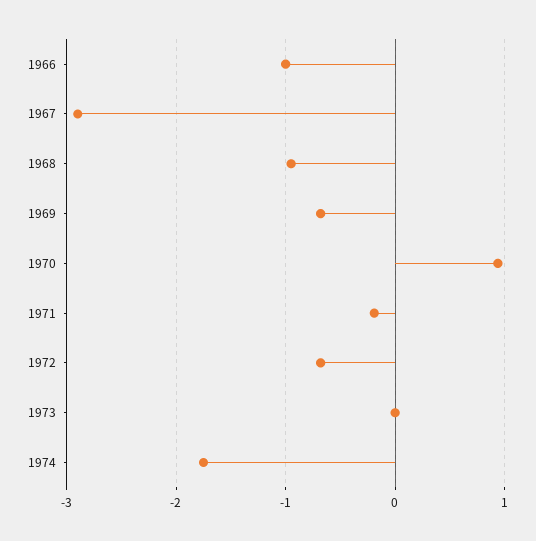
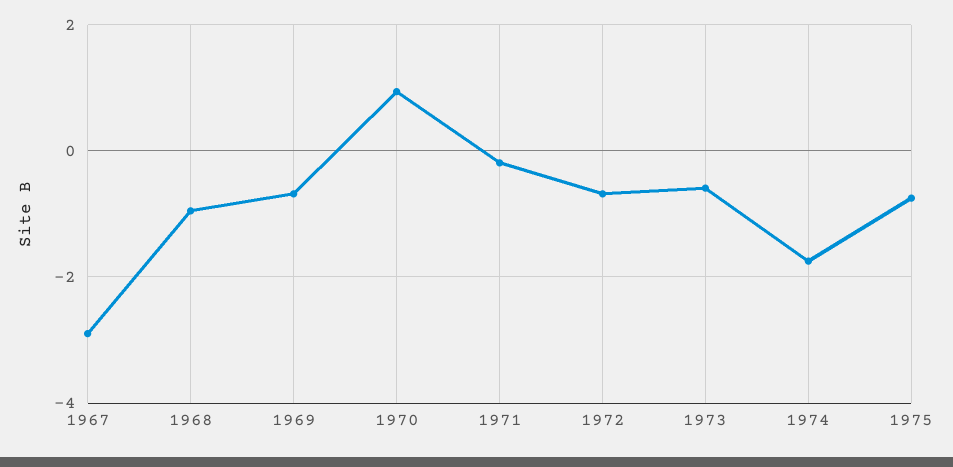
1966: -1 -> none
1973: 0 -> -0.6
1975: none -> -0.8

